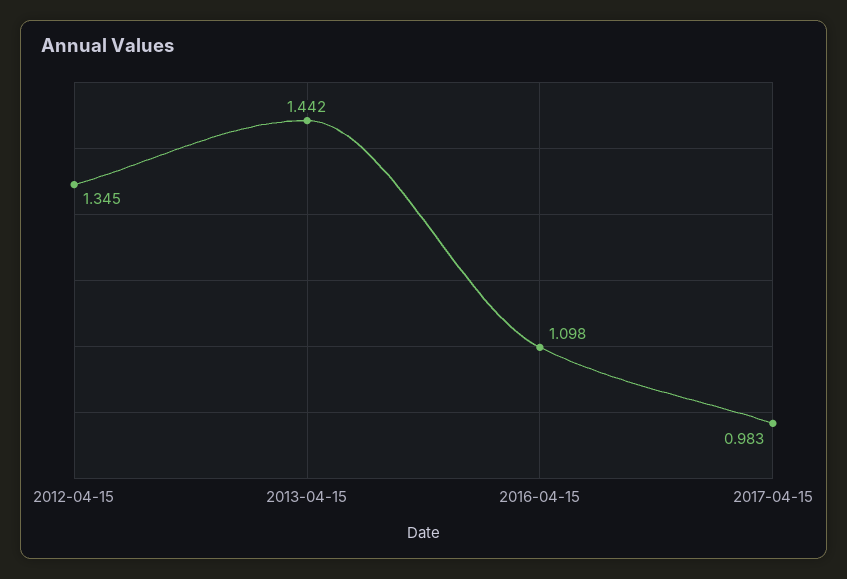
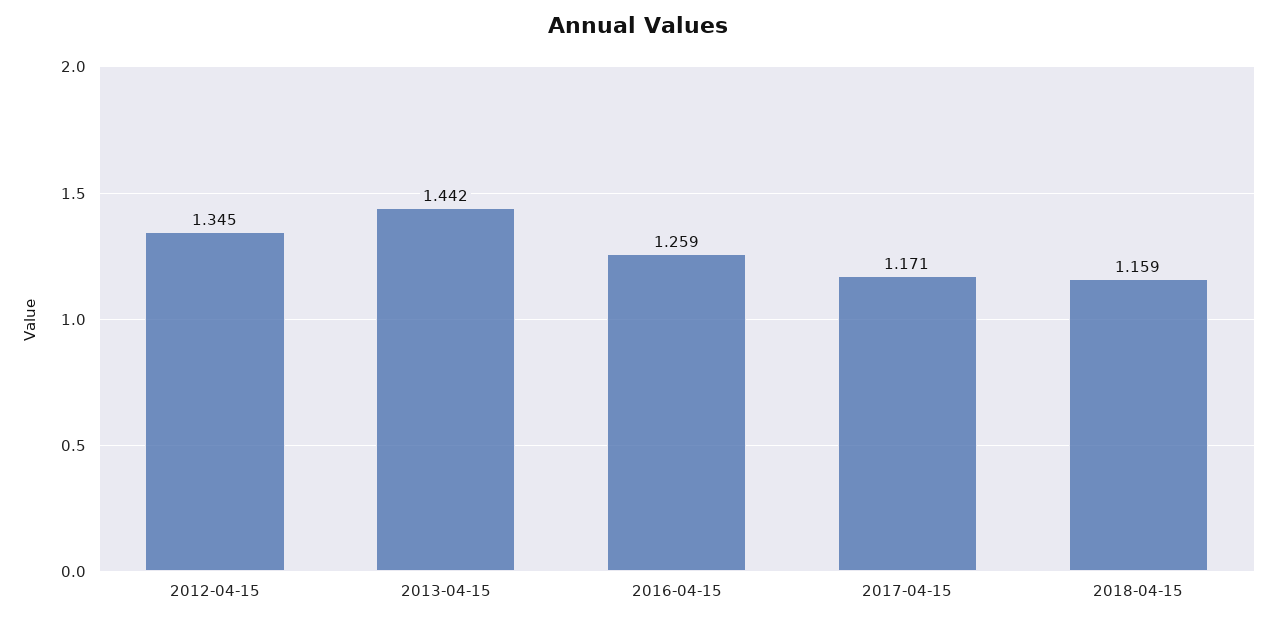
2016-04-15: 1.098 -> 1.259
2017-04-15: 0.983 -> 1.171
2018-04-15: none -> 1.159

